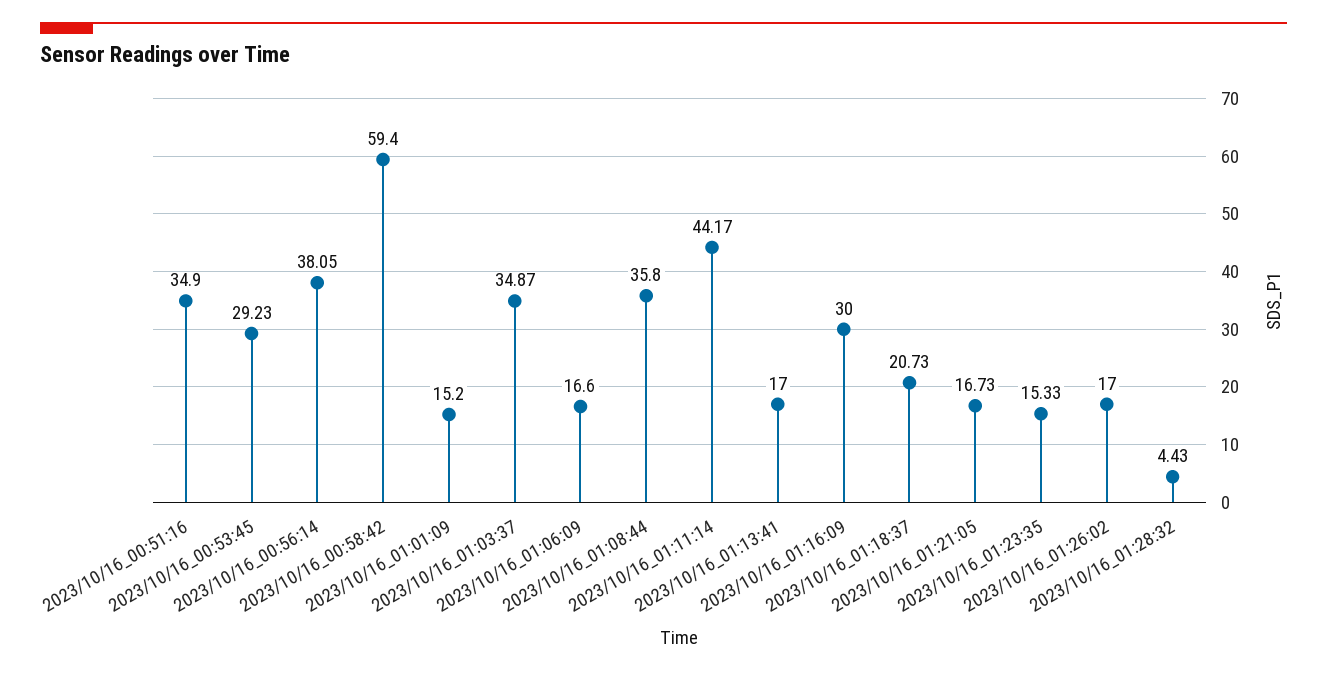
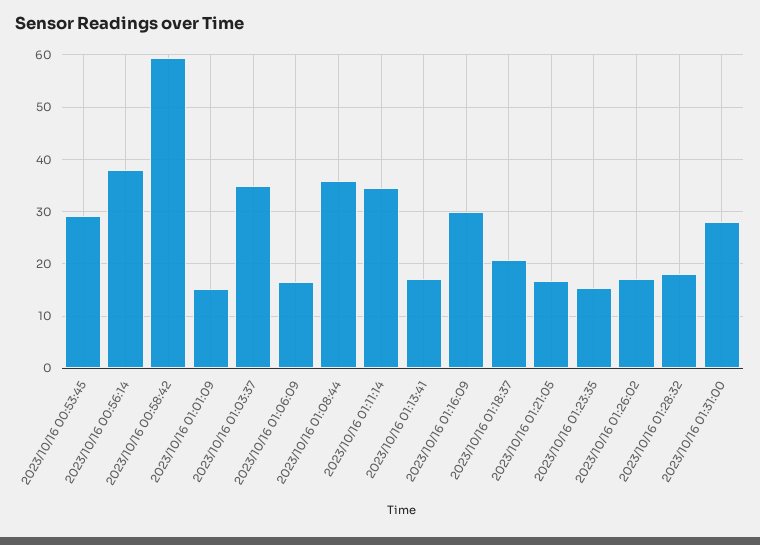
2023/10/16_00:51:16: 34.9 -> none
2023/10/16_01:11:14: 44.17 -> 34
2023/10/16_01:28:32: 4.43 -> 18
2023/10/16 01:31:00: none -> 28

